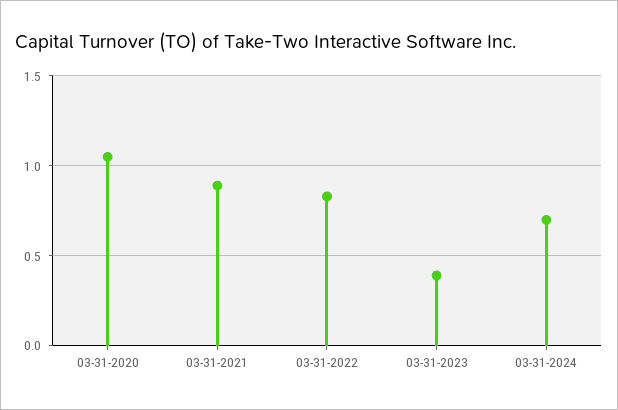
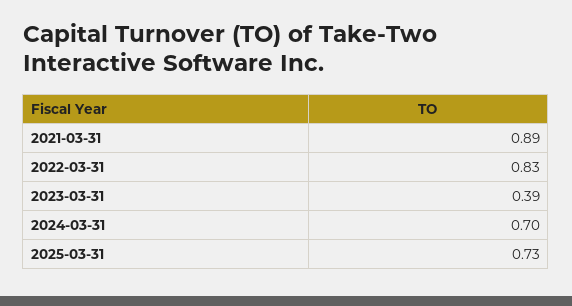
03-31-2020: 1.05 -> none
2025-03-31: none -> 0.73

